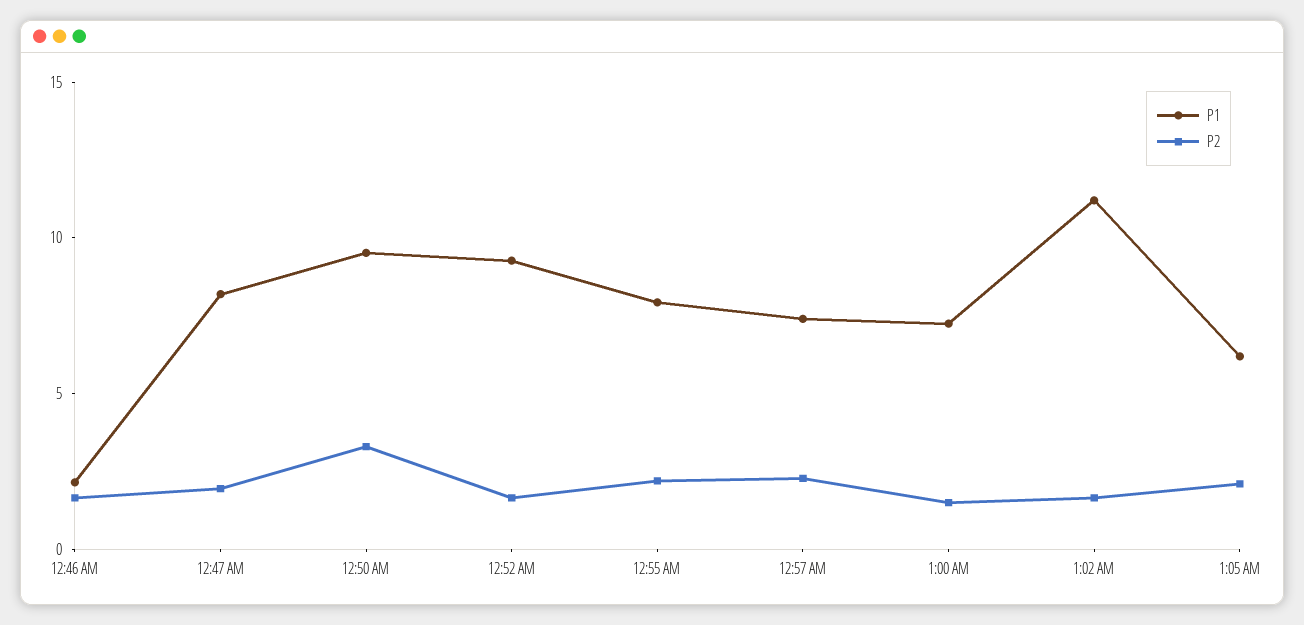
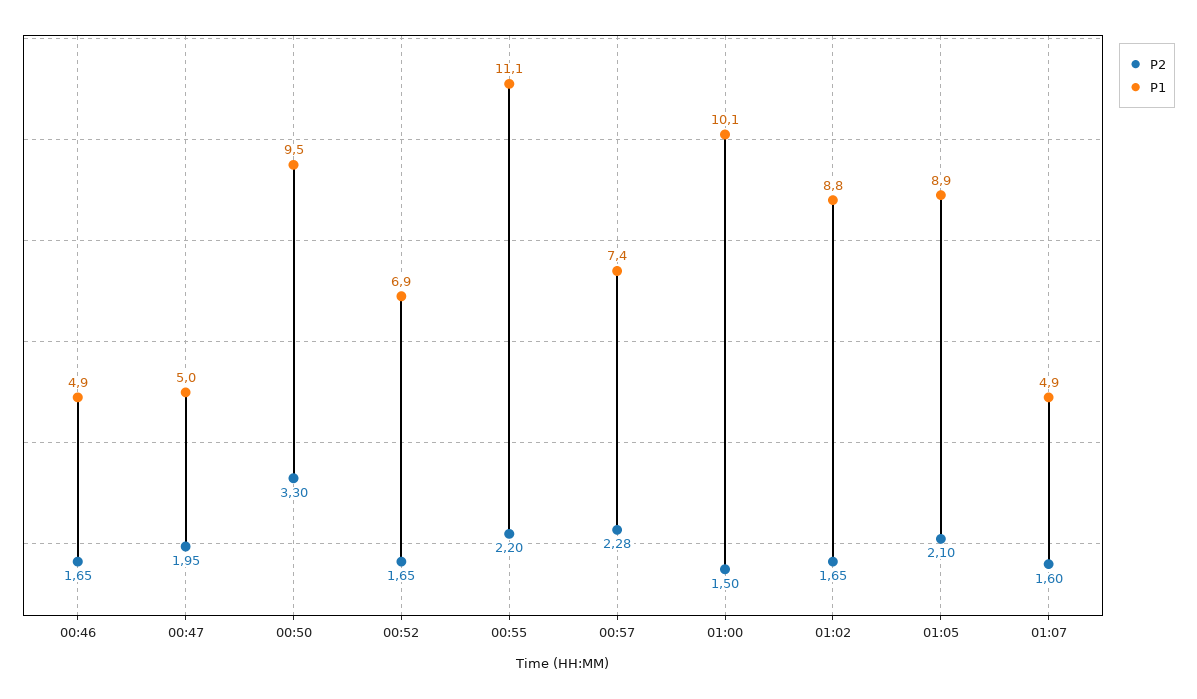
P1, 12:46 AM: 2 -> 4.9
P1, 12:47 AM: 8 -> 5
P1, 12:52 AM: 9 -> 6.9
P1, 12:55 AM: 8 -> 11.1
P1, 1:00 AM: 7 -> 10.1
P1, 1:02 AM: 11 -> 8.8
P1, 1:05 AM: 6 -> 8.9
P2, 01:07: none -> 1.6
P1, 01:07: none -> 4.9

